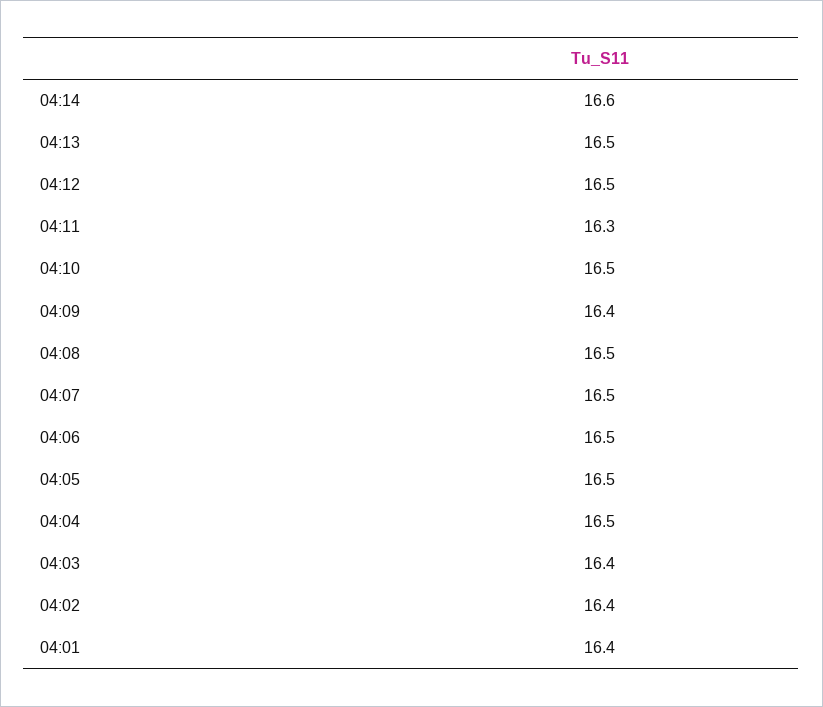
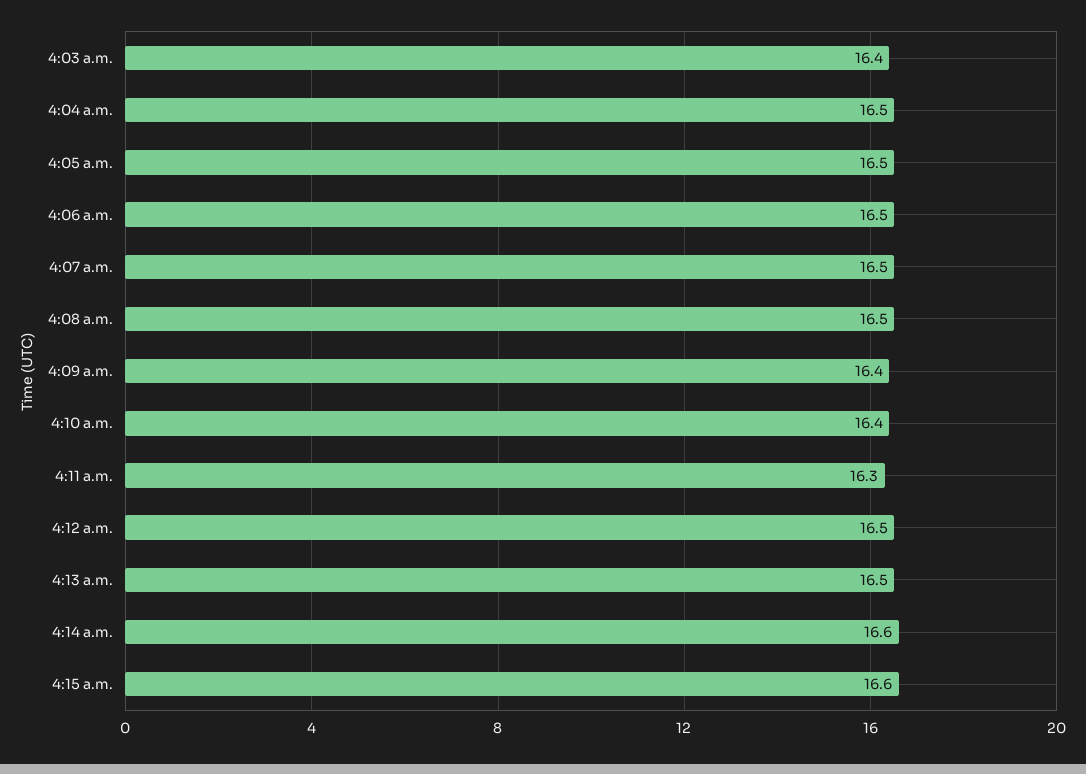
04:10: 16.5 -> 16.4
04:02: 16.4 -> none
04:01: 16.4 -> none
4:15 a.m.: none -> 16.6

